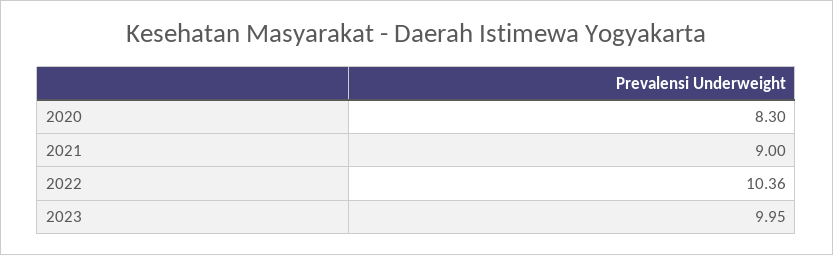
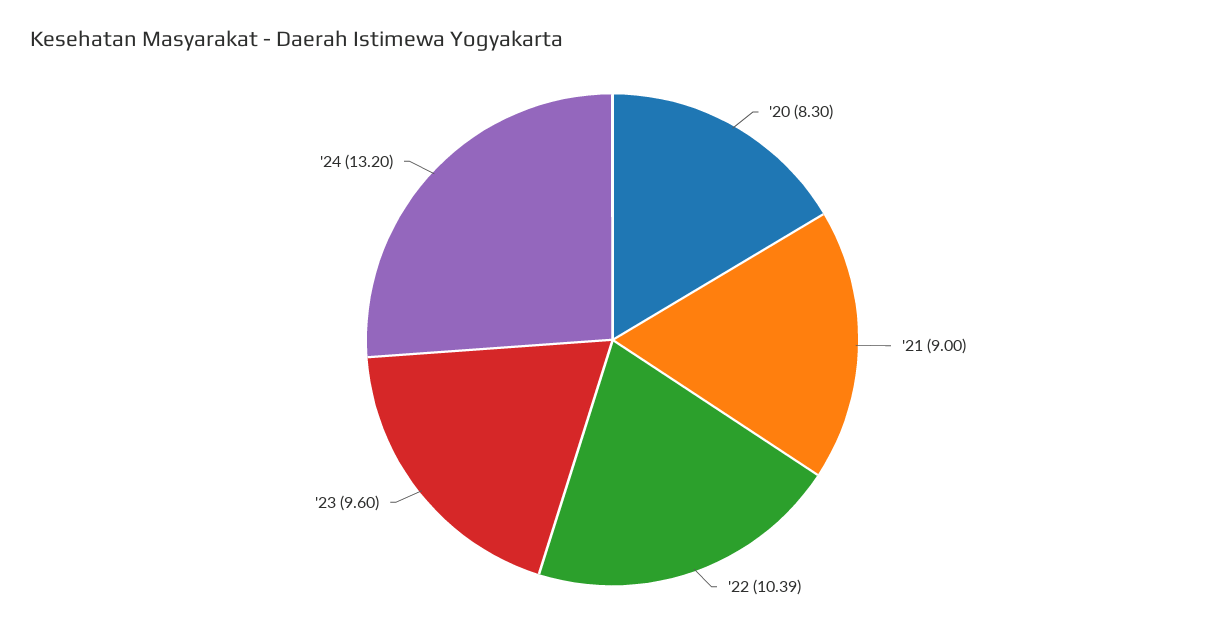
2022: 10.36 -> 10.39
2023: 9.95 -> 9.6
'24: none -> 13.2

